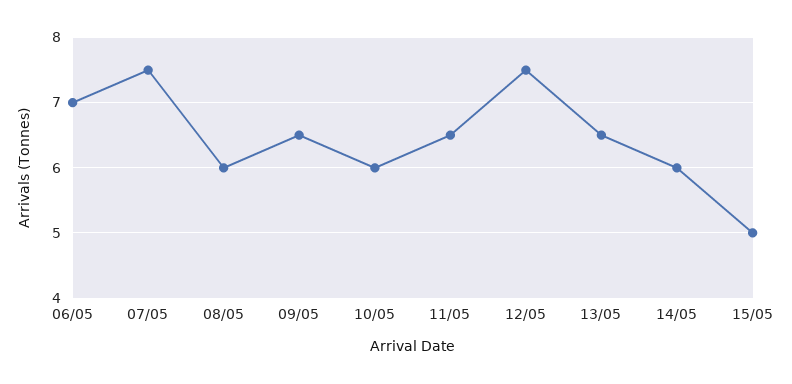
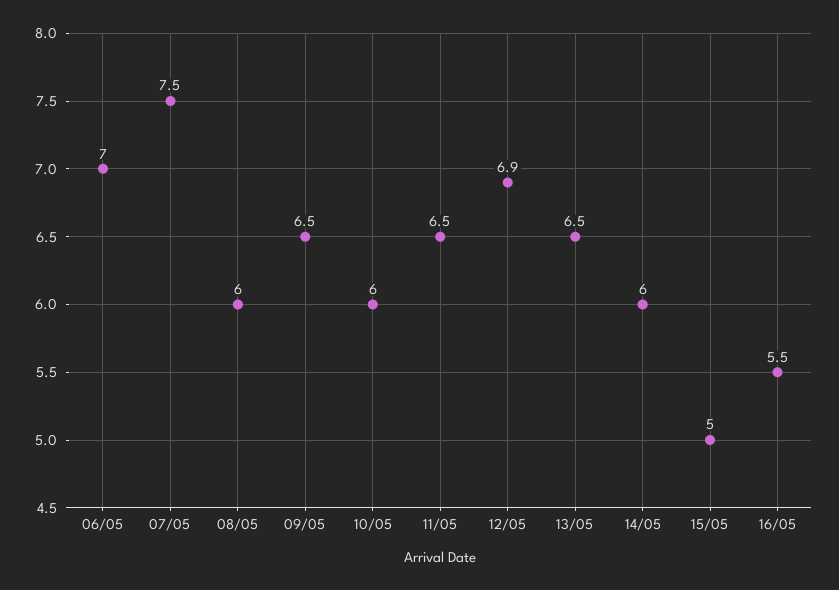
12/05: 7.5 -> 6.9
16/05: none -> 5.5

